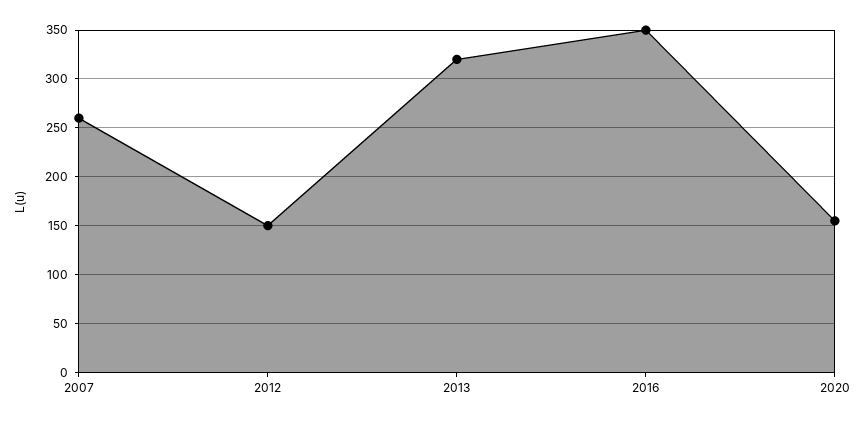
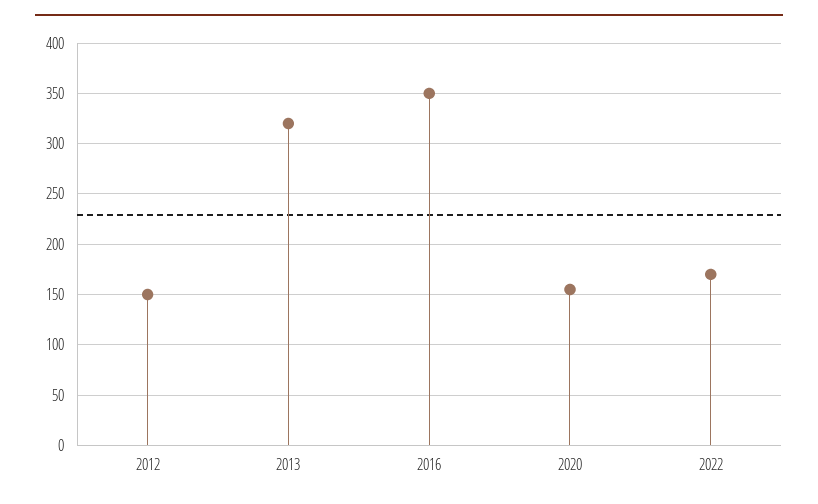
2007: 260 -> none
2022: none -> 170

